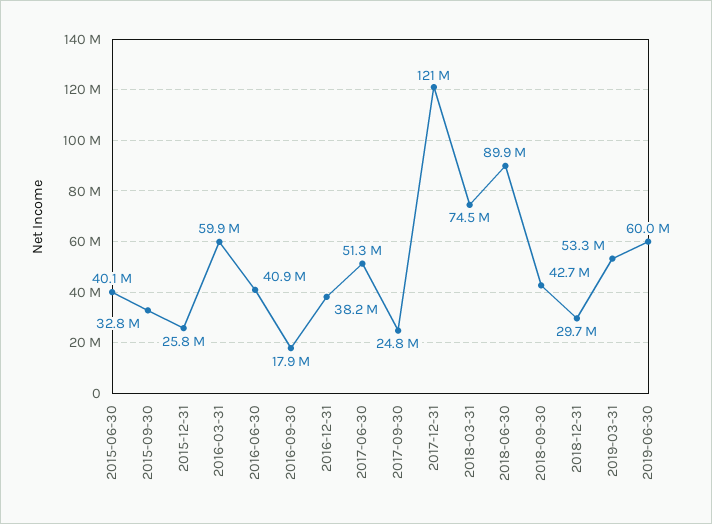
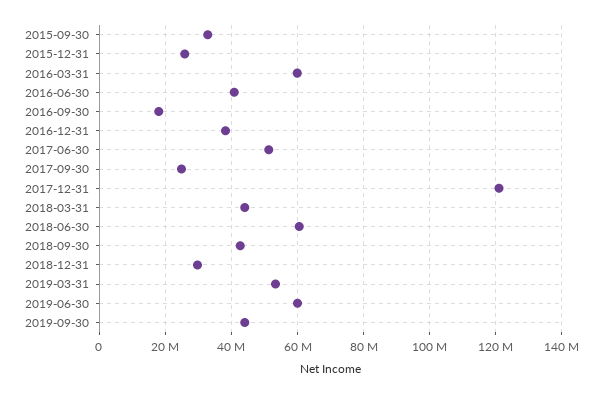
2015-06-30: 40100000 -> none
2018-03-31: 74500000 -> 44000000
2018-06-30: 89900000 -> 60000000
2019-09-30: none -> 44000000

